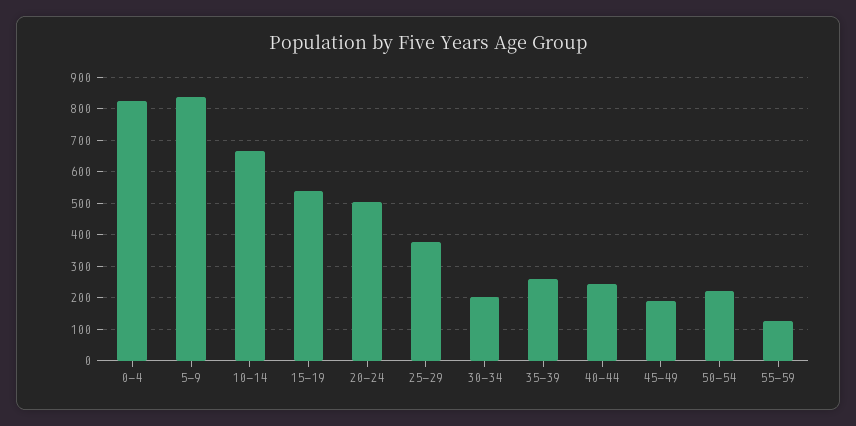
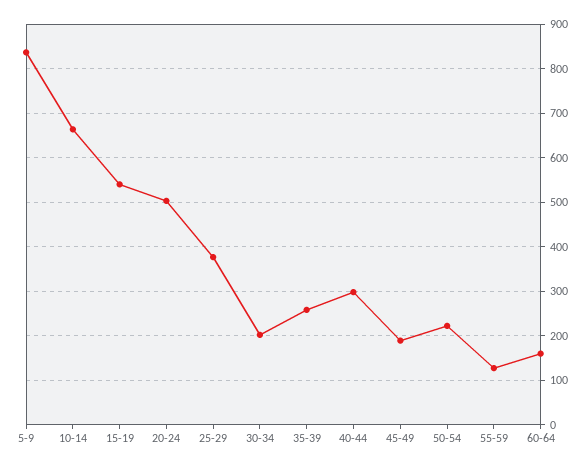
0-4: 820 -> none
40-44: 240 -> 300
60-64: none -> 160

